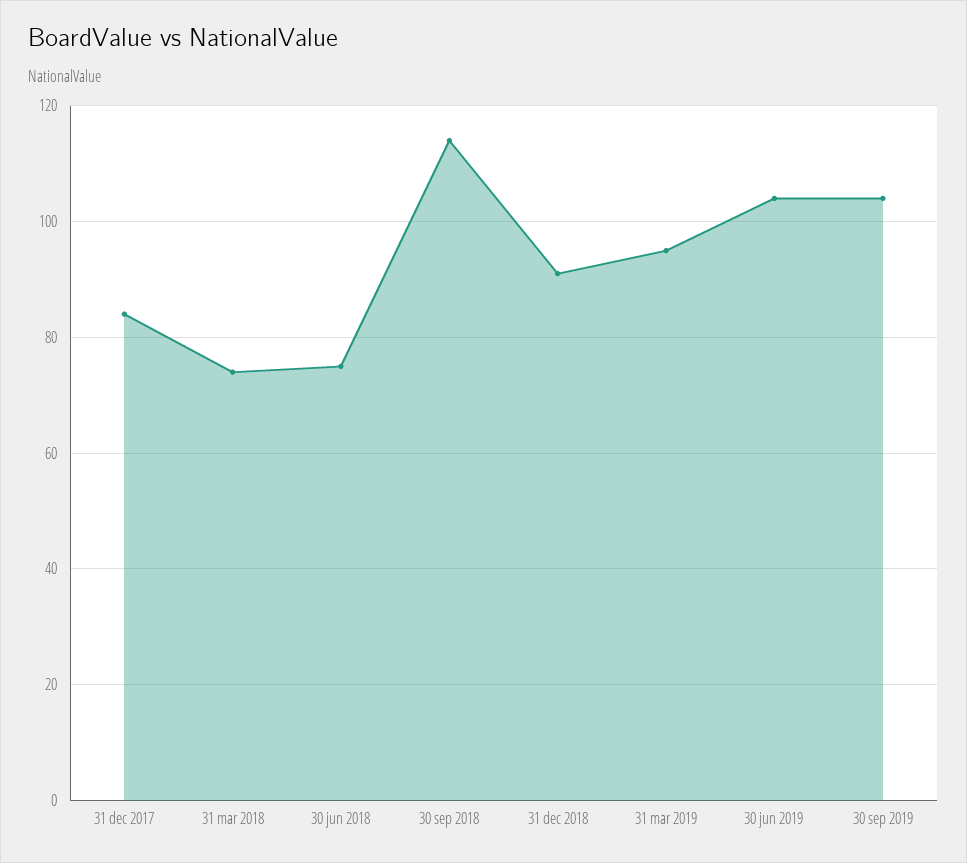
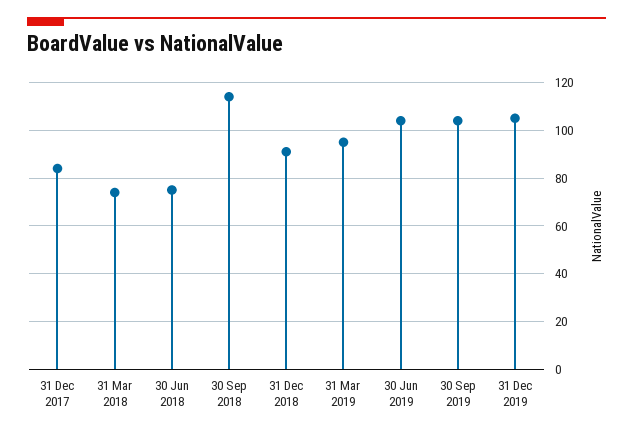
31 Dec 2019: none -> 105

